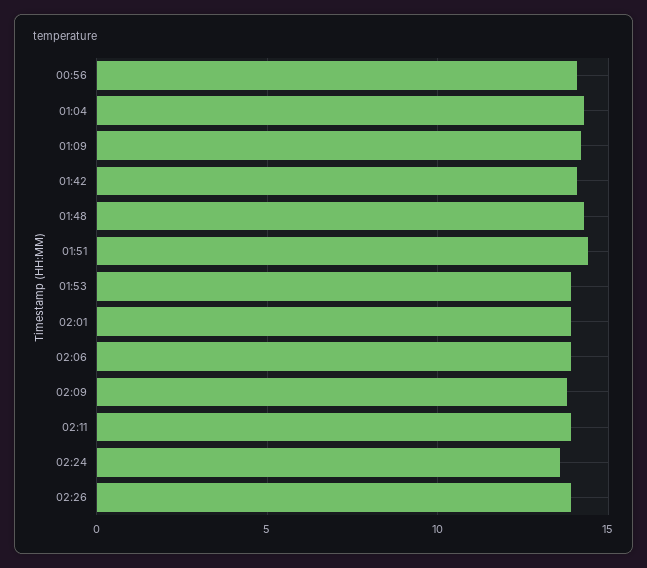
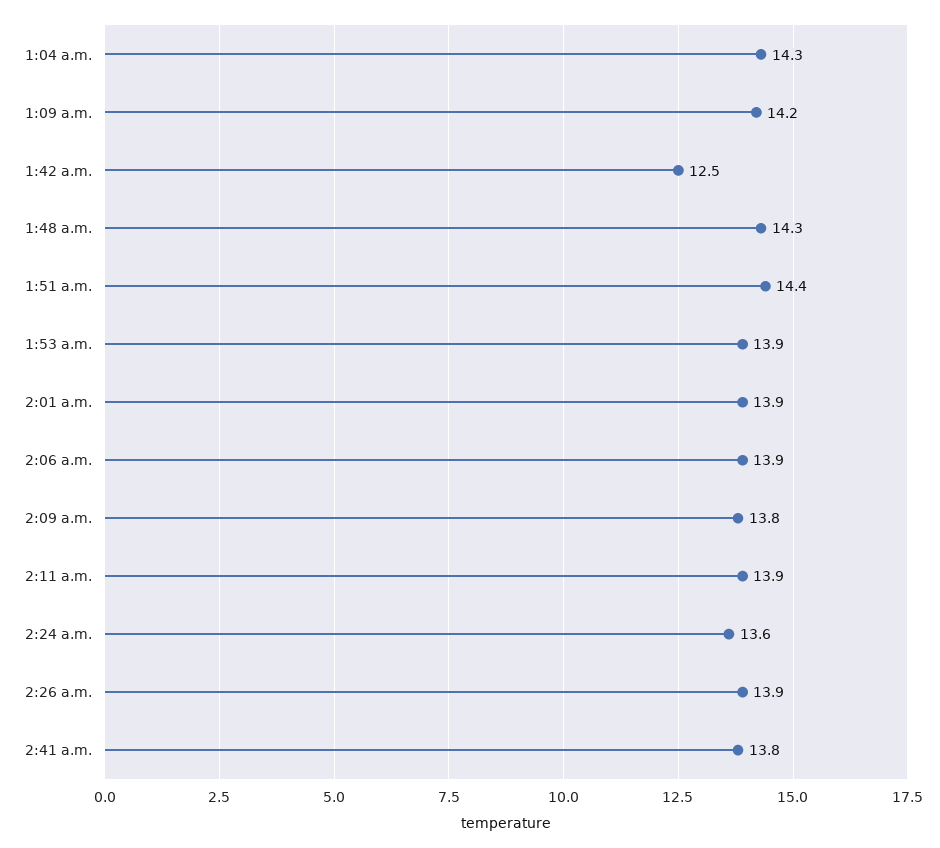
00:56: 14 -> none
01:42: 14 -> 12.5
2:41 a.m.: none -> 13.8

